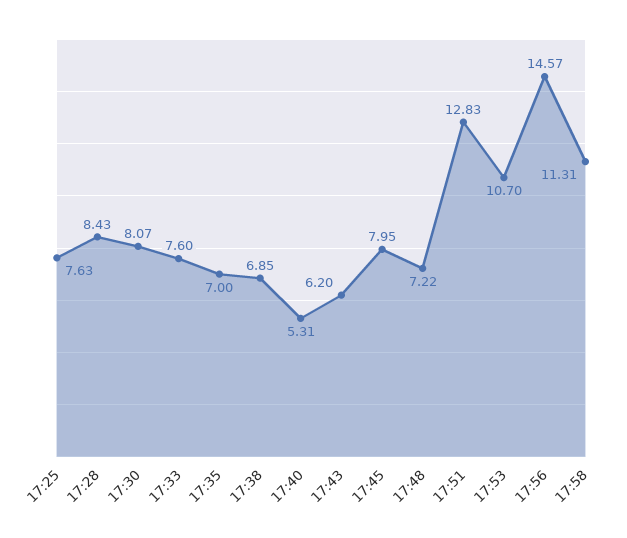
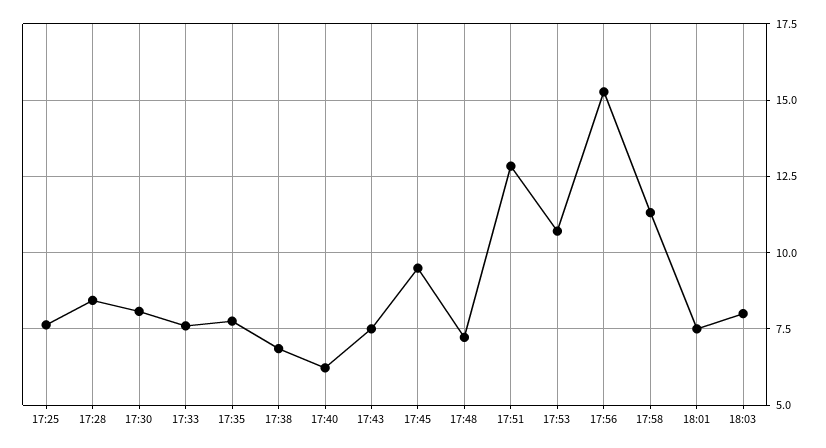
17:35: 7 -> 7.75
17:40: 5.31 -> 6.25
17:43: 6.2 -> 7.5
17:45: 7.95 -> 9.5
17:56: 14.57 -> 15.25
18:01: none -> 7.5
18:03: none -> 8

